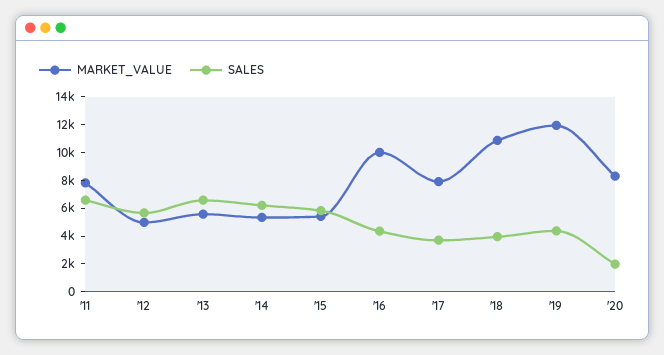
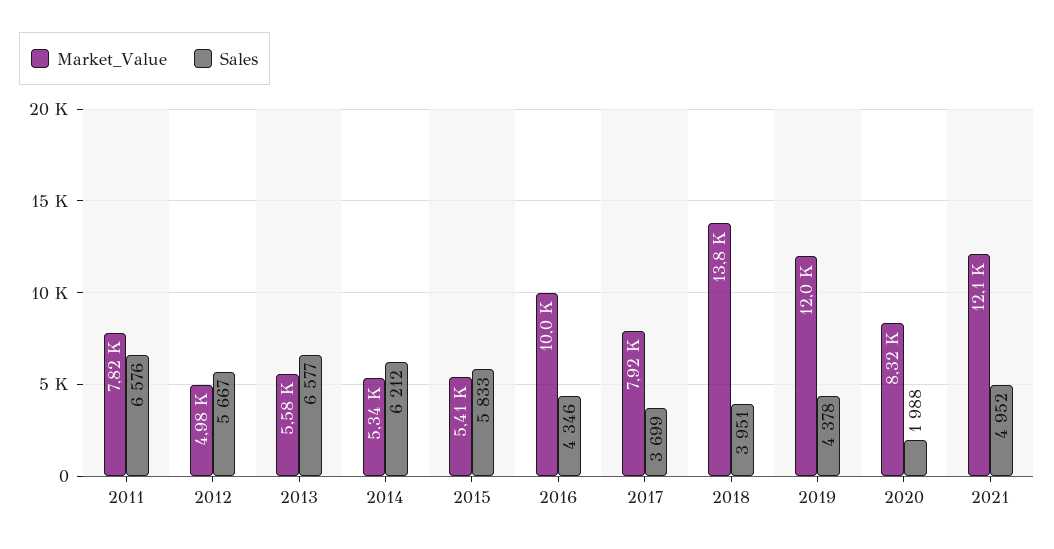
MARKET_VALUE, '18: 11000 -> 13800
MARKET_VALUE, 2021: none -> 12100
SALES, 2021: none -> 4952

